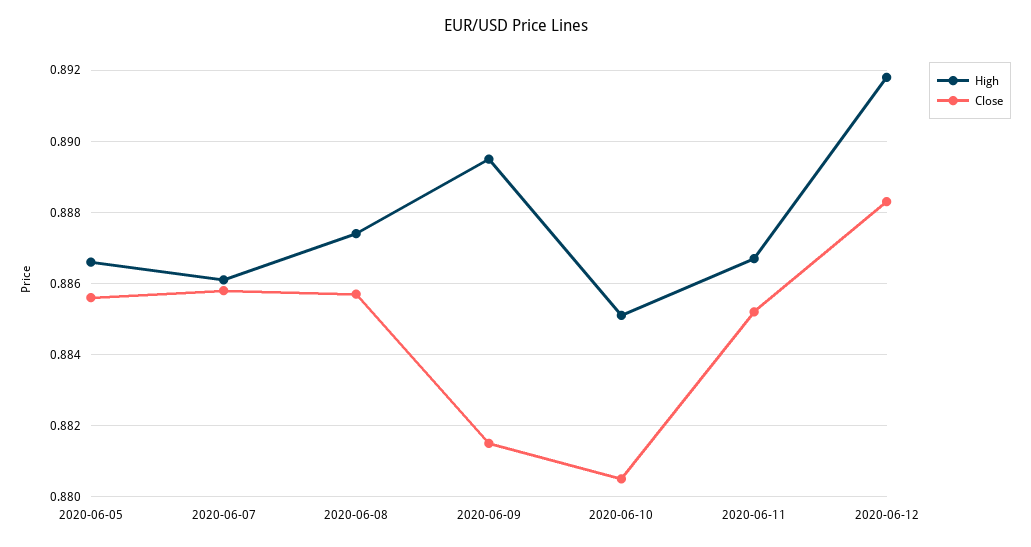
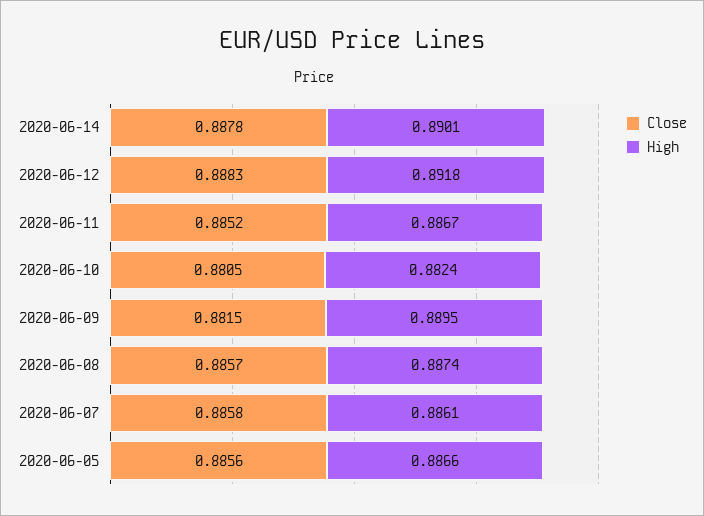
High, 2020-06-10: 0.885 -> 0.8824
Close, 2020-06-14: none -> 0.8878
High, 2020-06-14: none -> 0.8901

